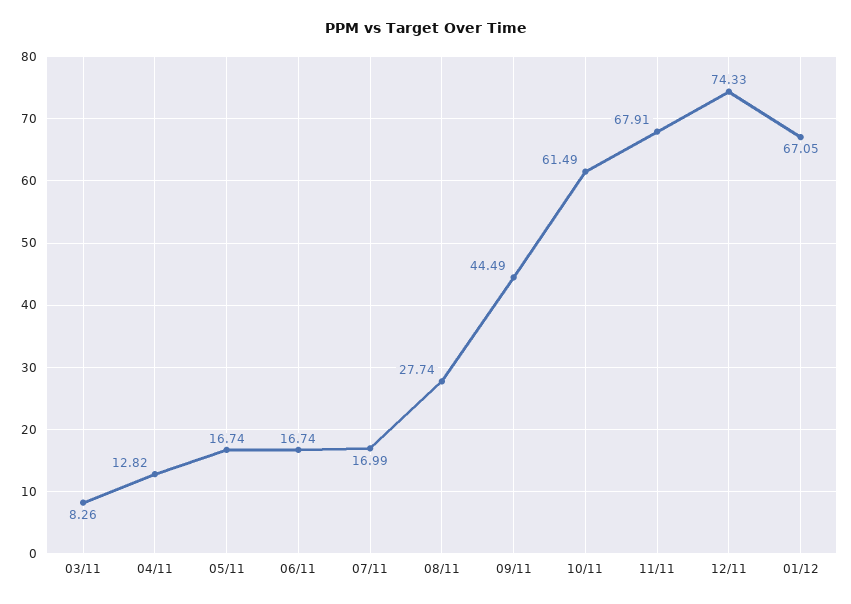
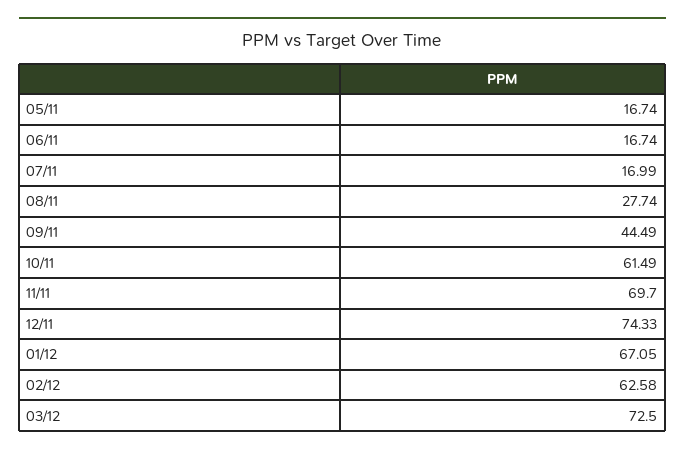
03/11: 8.26 -> none
04/11: 12.82 -> none
11/11: 67.91 -> 69.7
02/12: none -> 62.58
03/12: none -> 72.5

